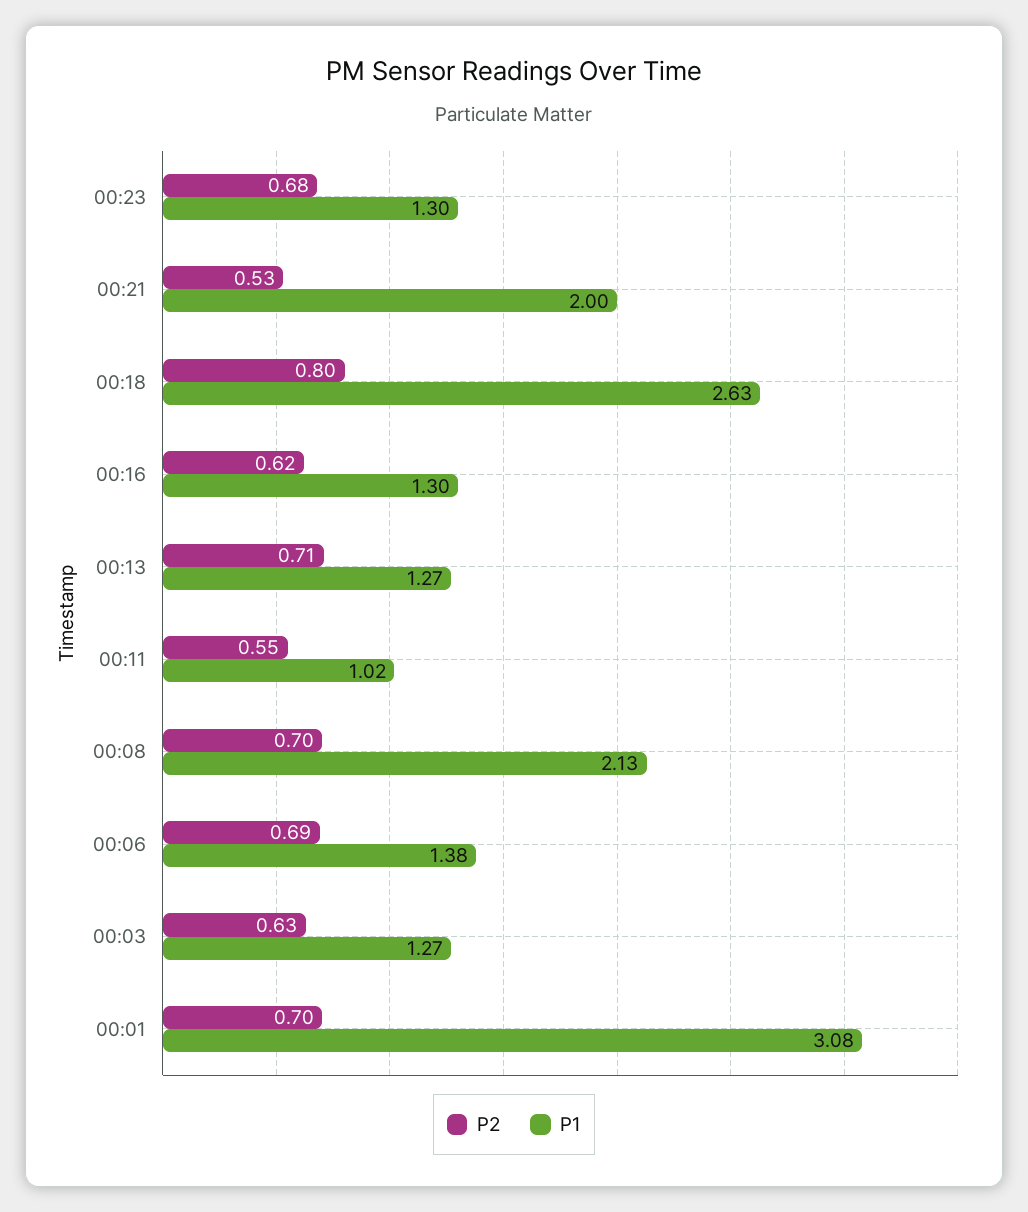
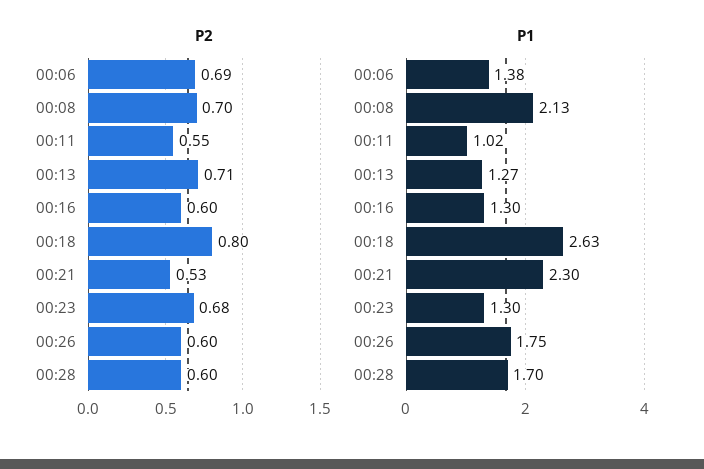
P1, 00:21: 2 -> 2.3
P2, 00:16: 0.62 -> 0.6
P2, 00:03: 0.63 -> none
P1, 00:03: 1.27 -> none
P2, 00:01: 0.7 -> none
P1, 00:01: 3.08 -> none
P2, 00:26: none -> 0.6
P2, 00:28: none -> 0.6
P1, 00:26: none -> 1.75
P1, 00:28: none -> 1.7

